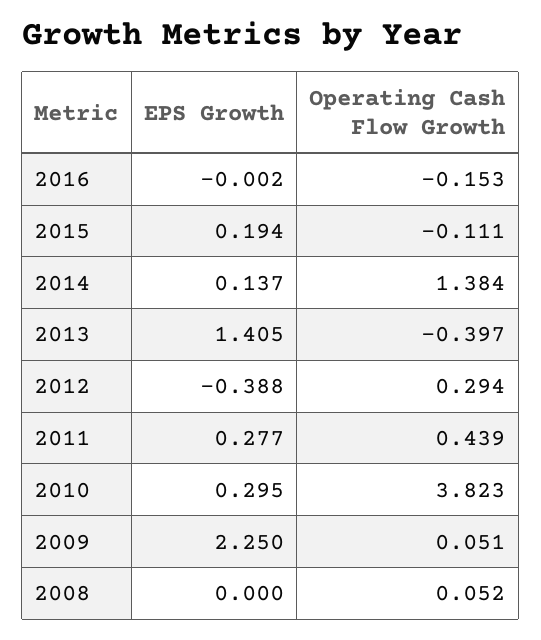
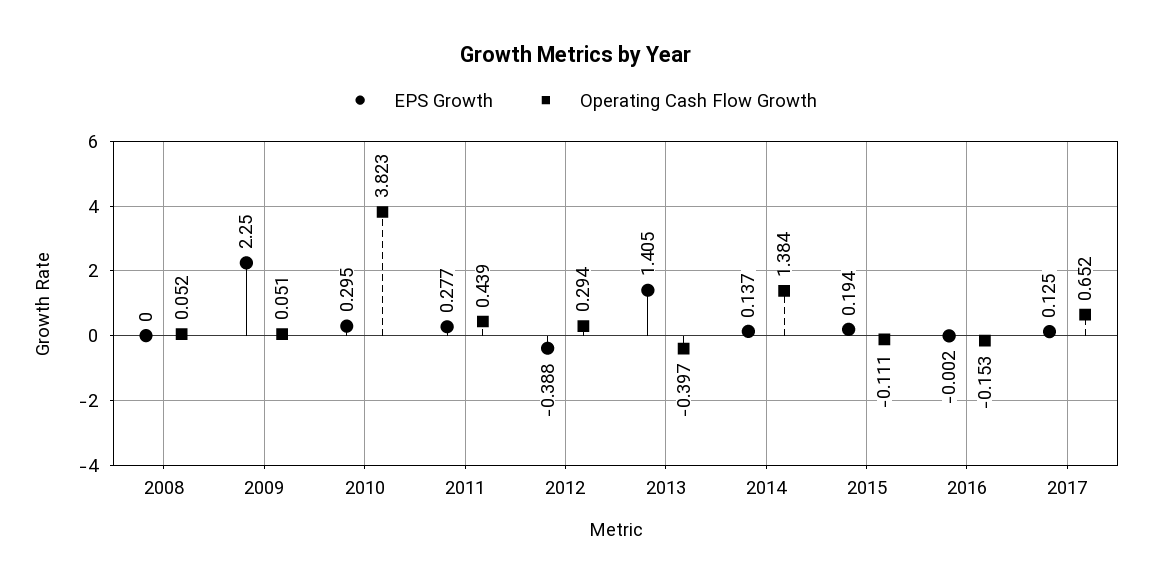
EPS Growth, 2017: none -> 0.125
Operating Cash Flow Growth, 2017: none -> 0.652

